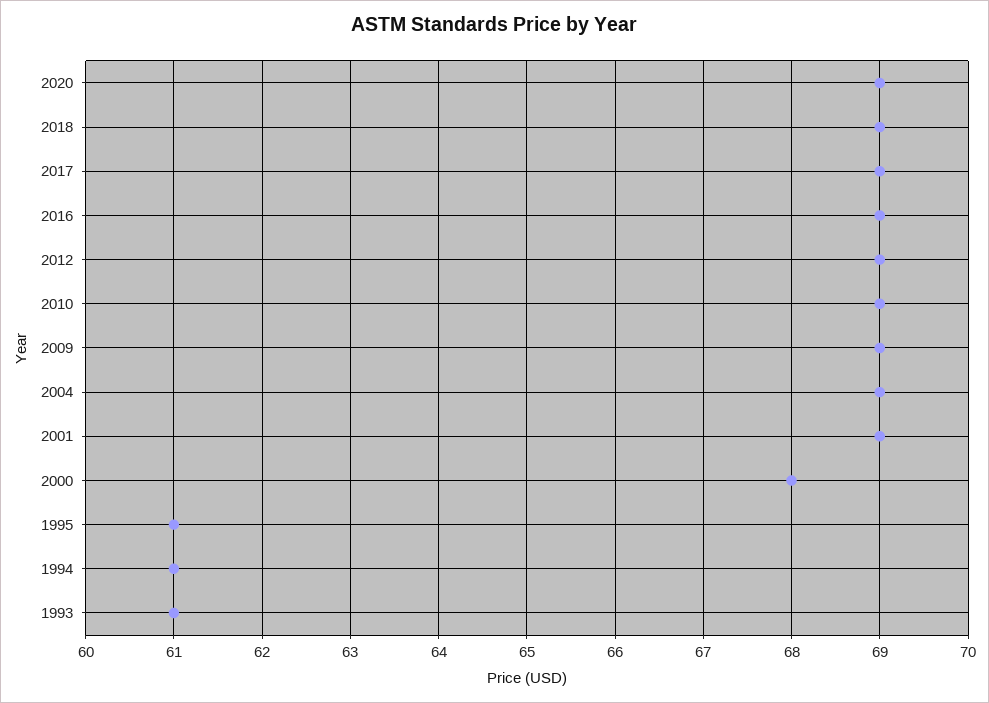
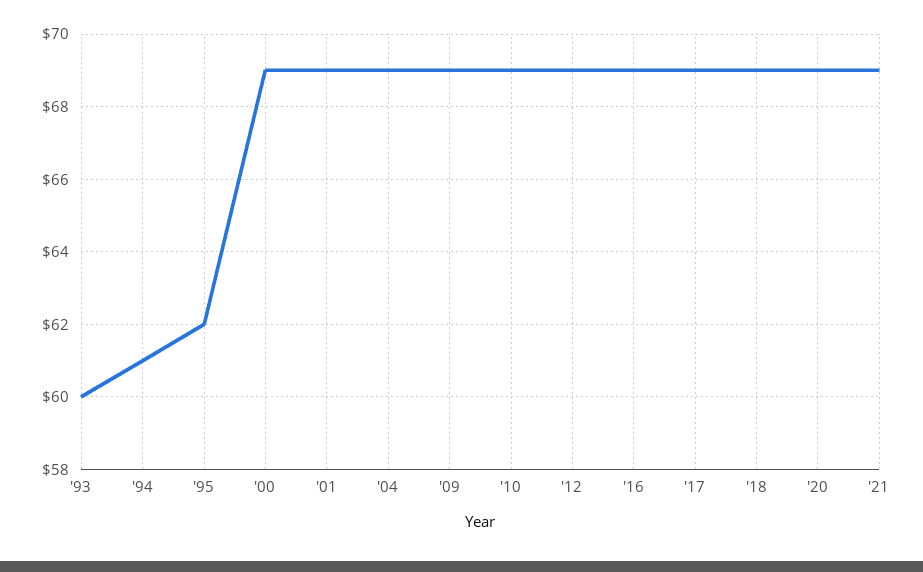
2000: 68 -> 69
1995: 61 -> 62
1993: 61 -> 60
'21: none -> 69

